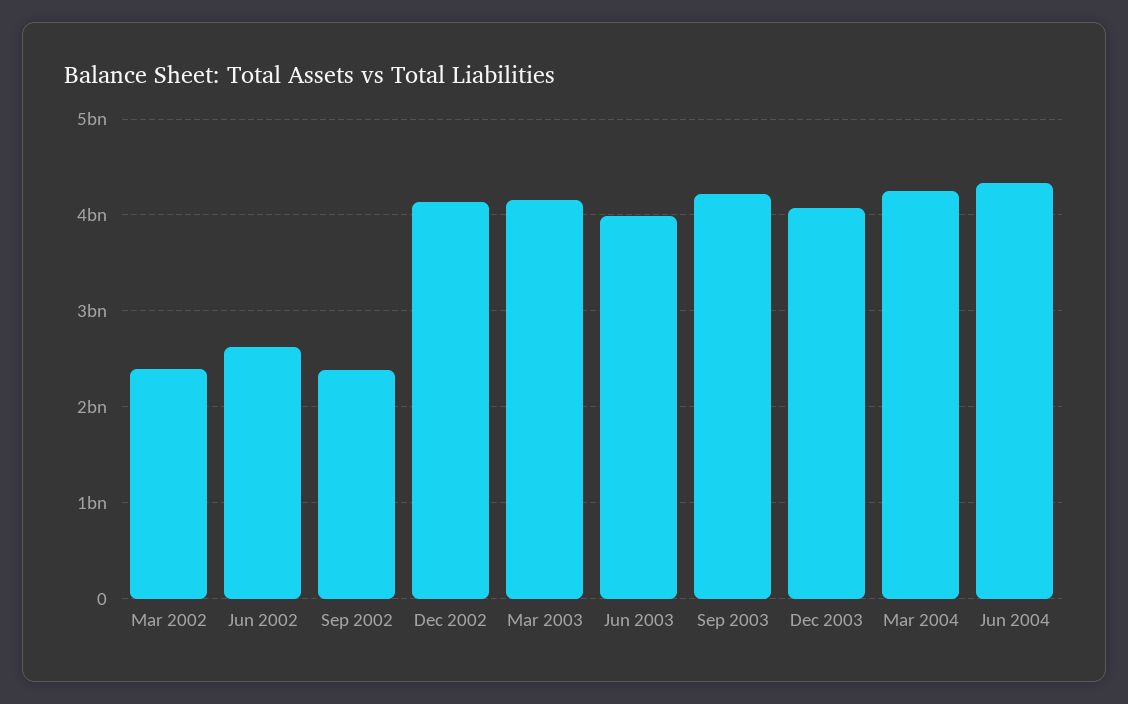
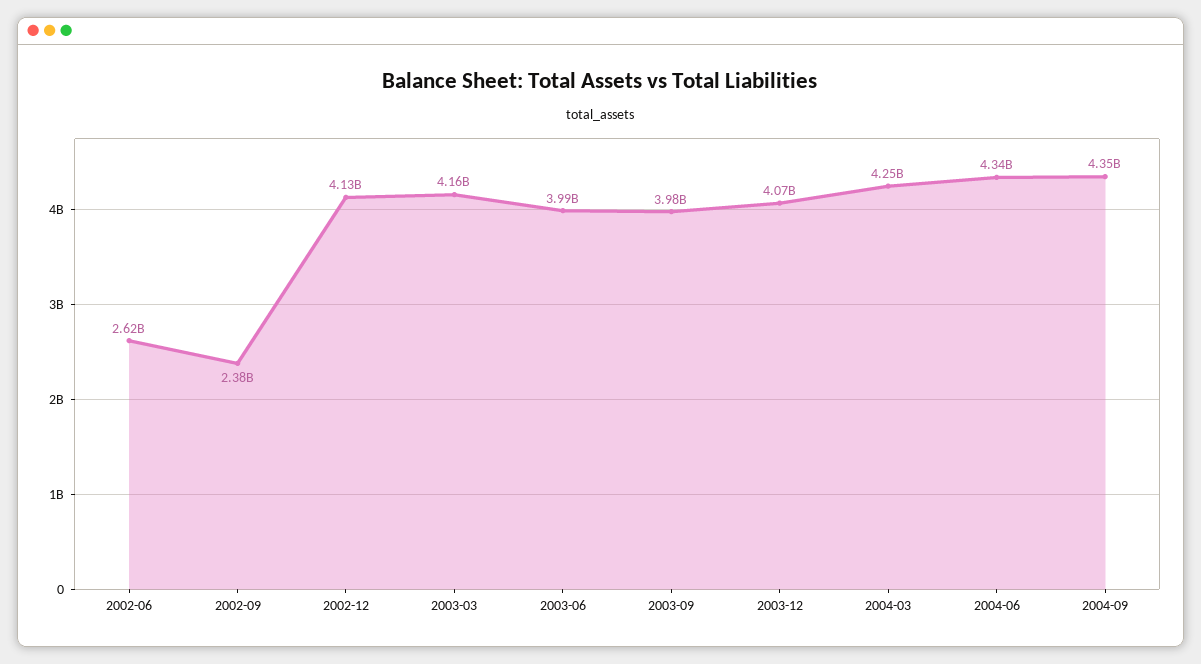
Mar 2002: 2400000000 -> none
Sep 2003: 4200000000 -> 3980000000
2004-09: none -> 4350000000

